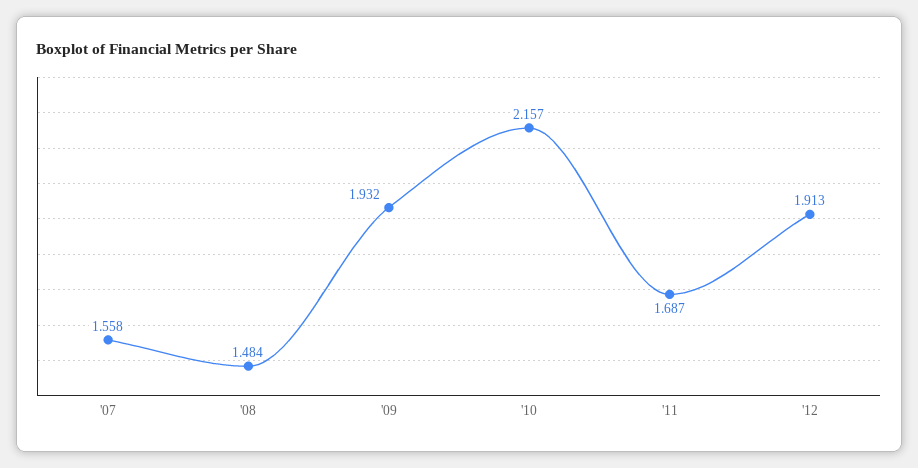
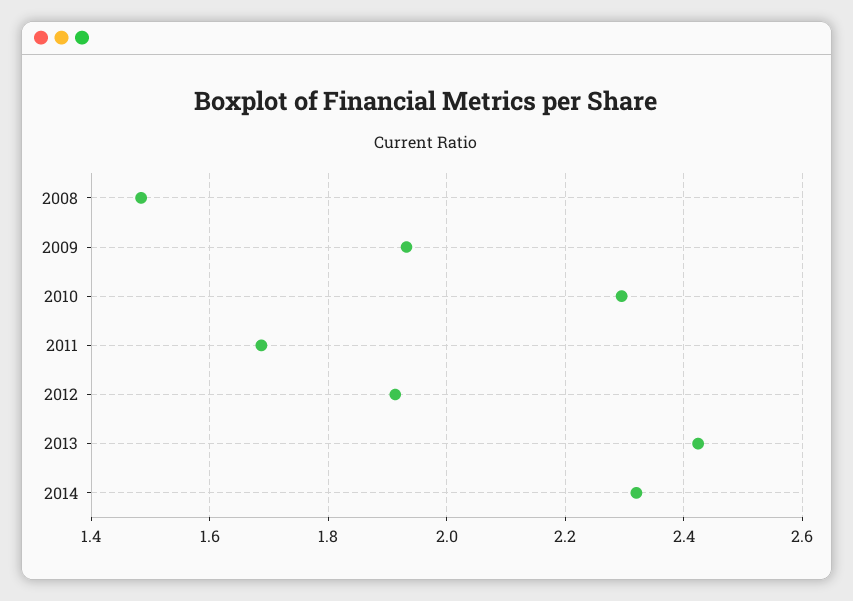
'07: 1.558 -> none
'10: 2.157 -> 2.3
2013: none -> 2.42
2014: none -> 2.32

